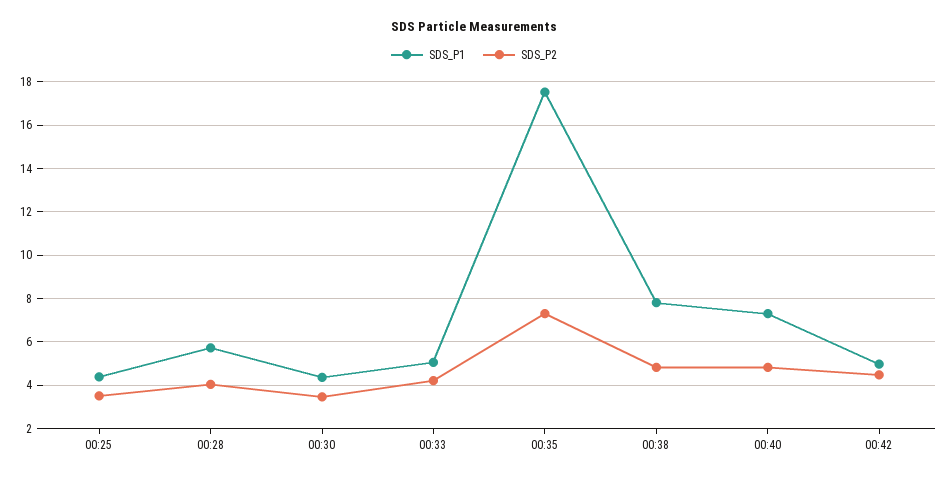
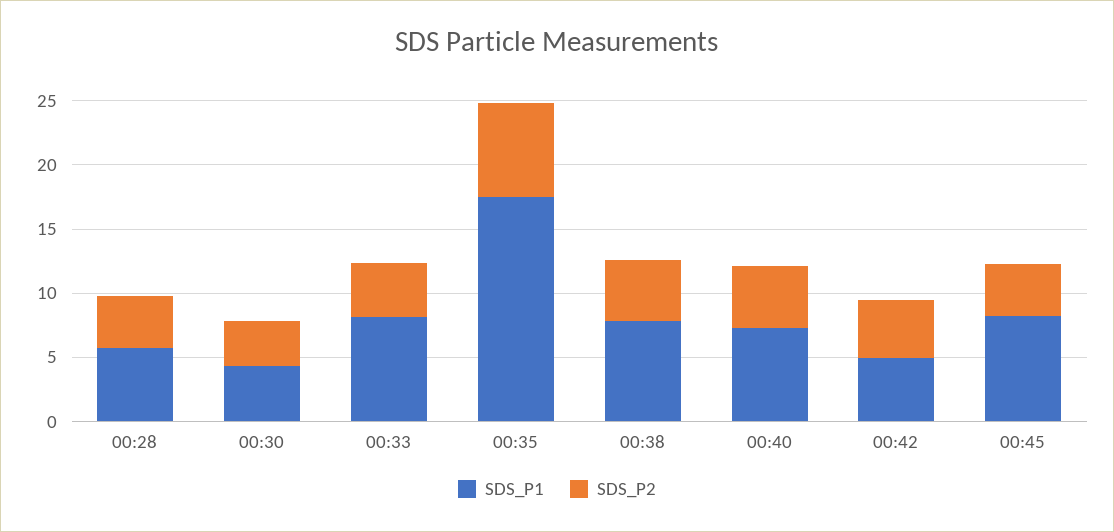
SDS_P1, 00:25: 4.5 -> none
SDS_P2, 00:25: 3.5 -> none
SDS_P1, 00:33: 5 -> 8
SDS_P1, 00:45: none -> 8
SDS_P2, 00:45: none -> 4

